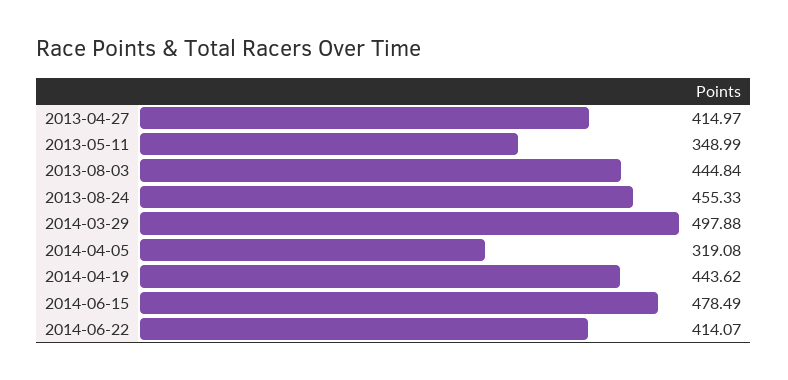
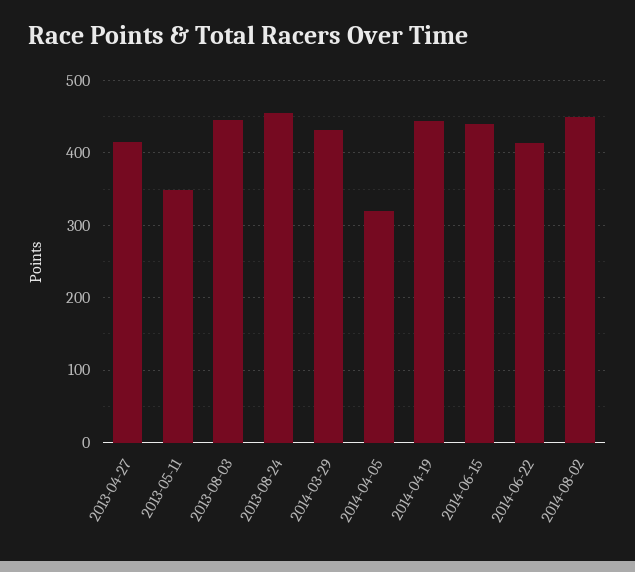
2014-03-29: 497.88 -> 430
2014-06-15: 478.49 -> 440
2014-08-02: none -> 450

